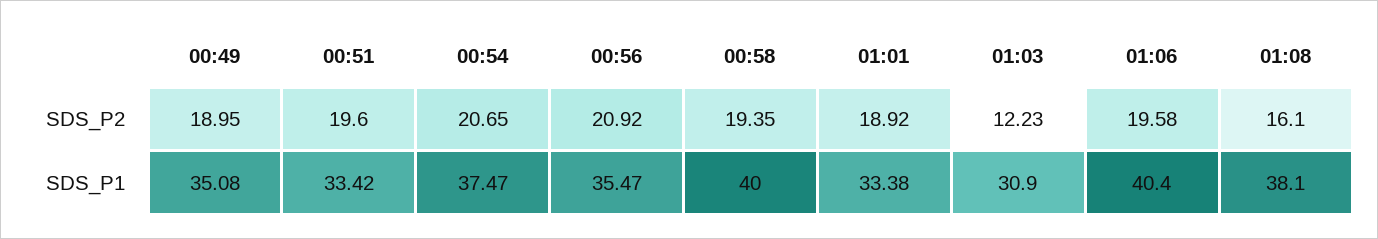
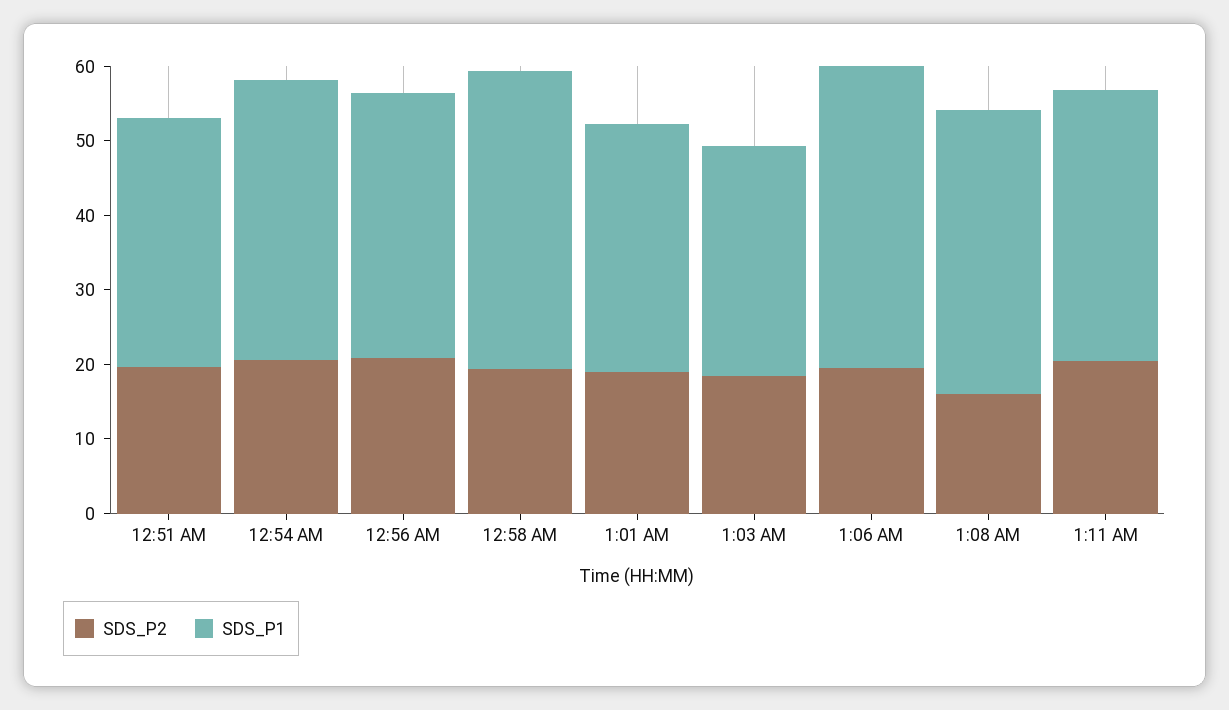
SDS_P2, 00:49: 18.95 -> none
SDS_P2, 01:03: 12.23 -> 18
SDS_P1, 00:49: 35.08 -> none
SDS_P2, 1:11 AM: none -> 20
SDS_P1, 1:11 AM: none -> 36

